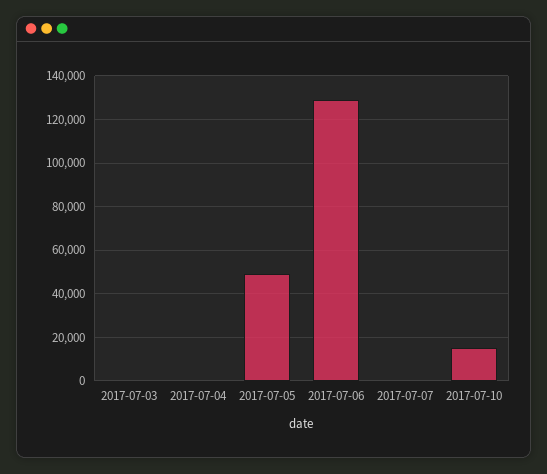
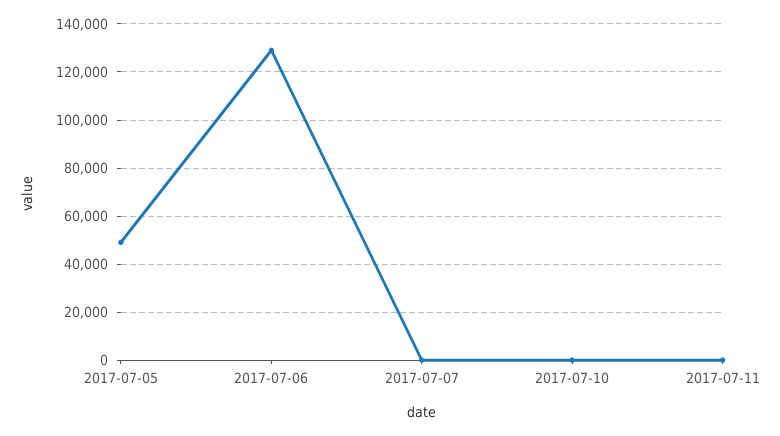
2017-07-03: 0 -> none
2017-07-04: 0 -> none
2017-07-10: 15000 -> 0
2017-07-11: none -> 0

